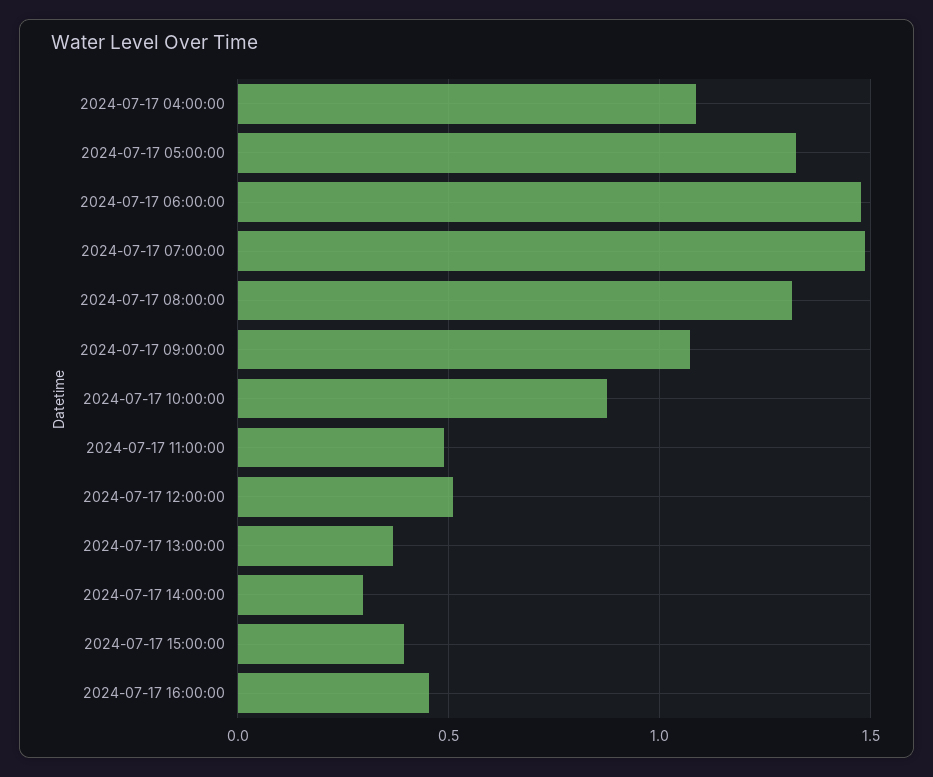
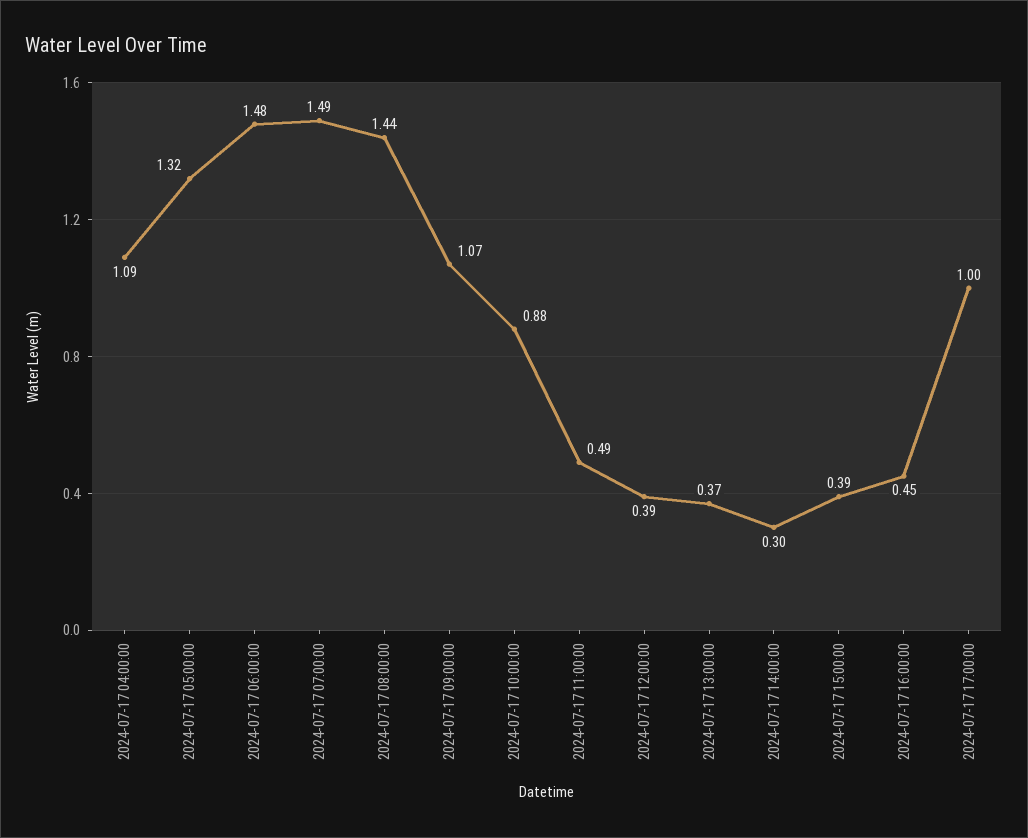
2024-07-17 08:00:00: 1.3 -> 1.44
2024-07-17 12:00:00: 0.5 -> 0.39
2024-07-17 17:00:00: none -> 1

